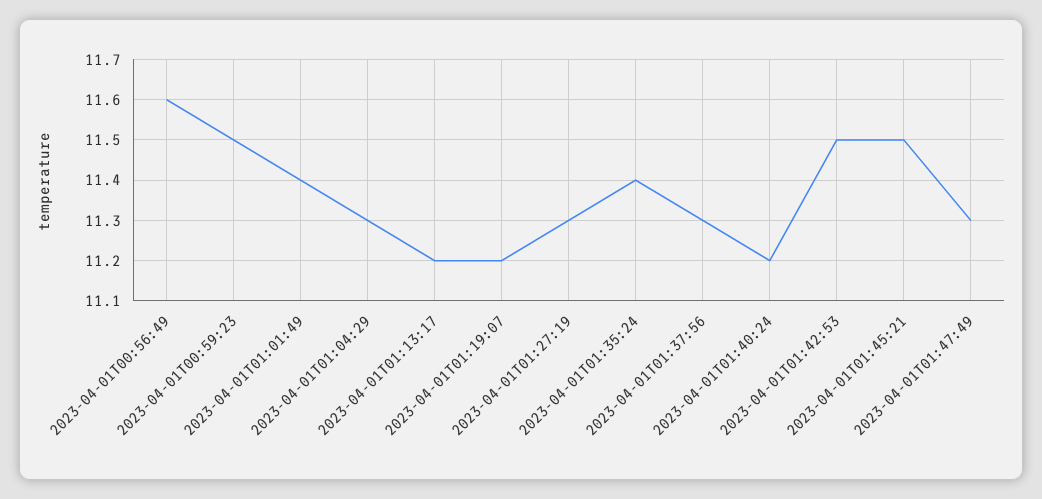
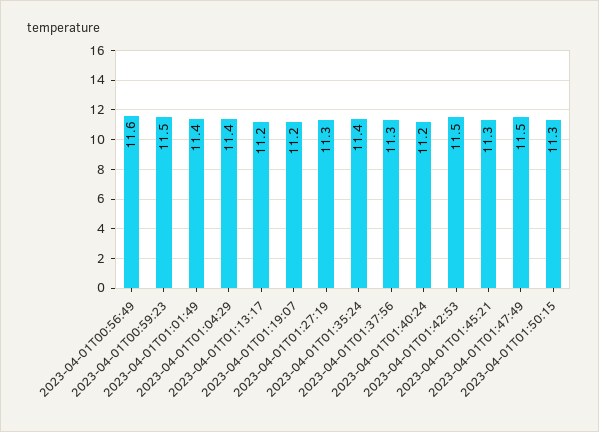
2023-04-01T01:04:29: 11.3 -> 11.4
2023-04-01T01:45:21: 11.5 -> 11.3
2023-04-01T01:47:49: 11.3 -> 11.5
2023-04-01T01:50:15: none -> 11.3

